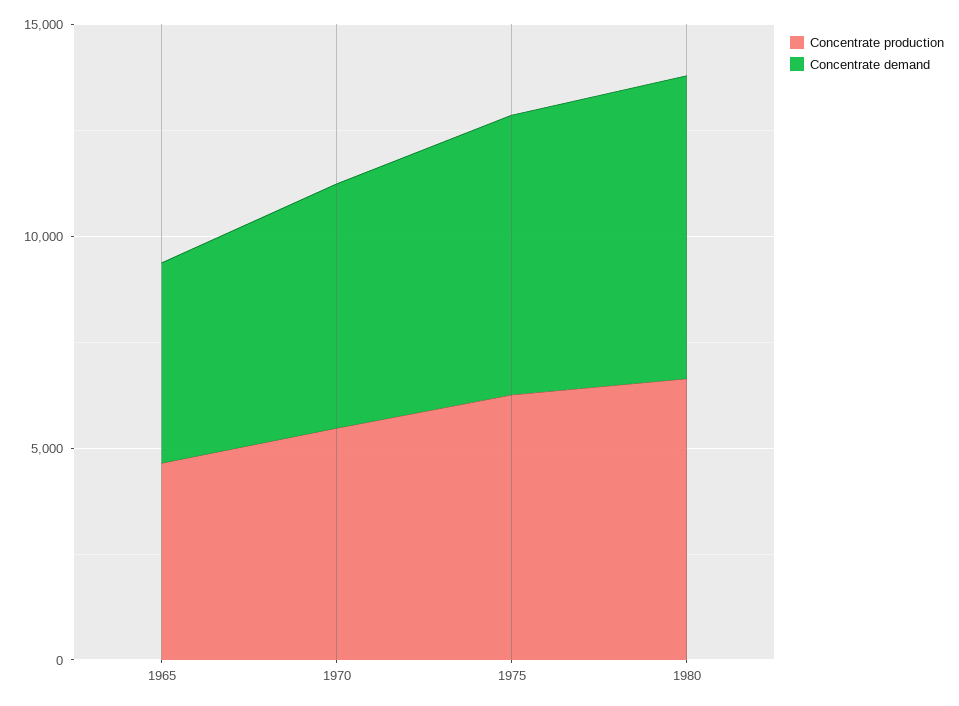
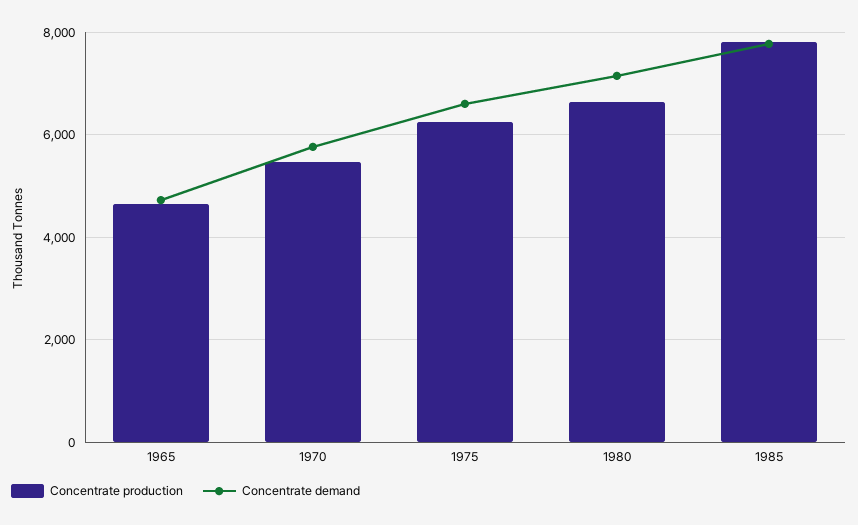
Concentrate production, 1985: none -> 7800
Concentrate demand, 1985: none -> 7800

